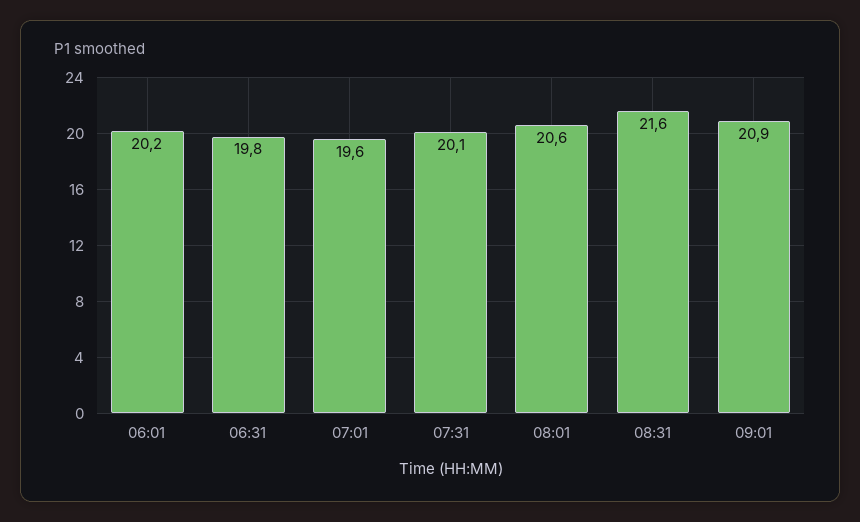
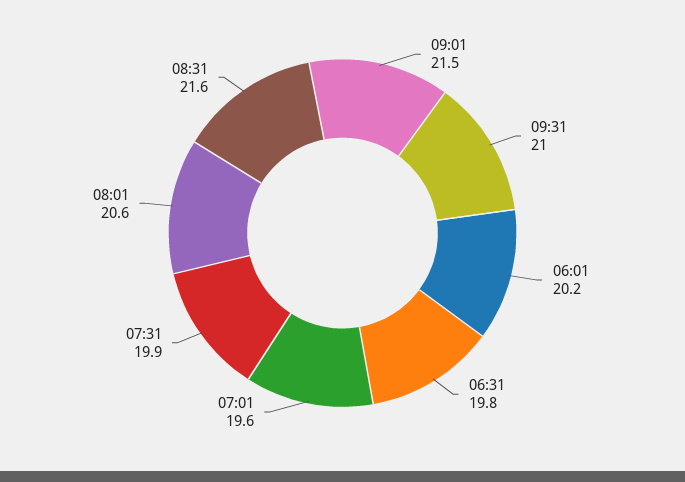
07:31: 20.1 -> 19.9
09:01: 20.9 -> 21.5
09:31: none -> 21

